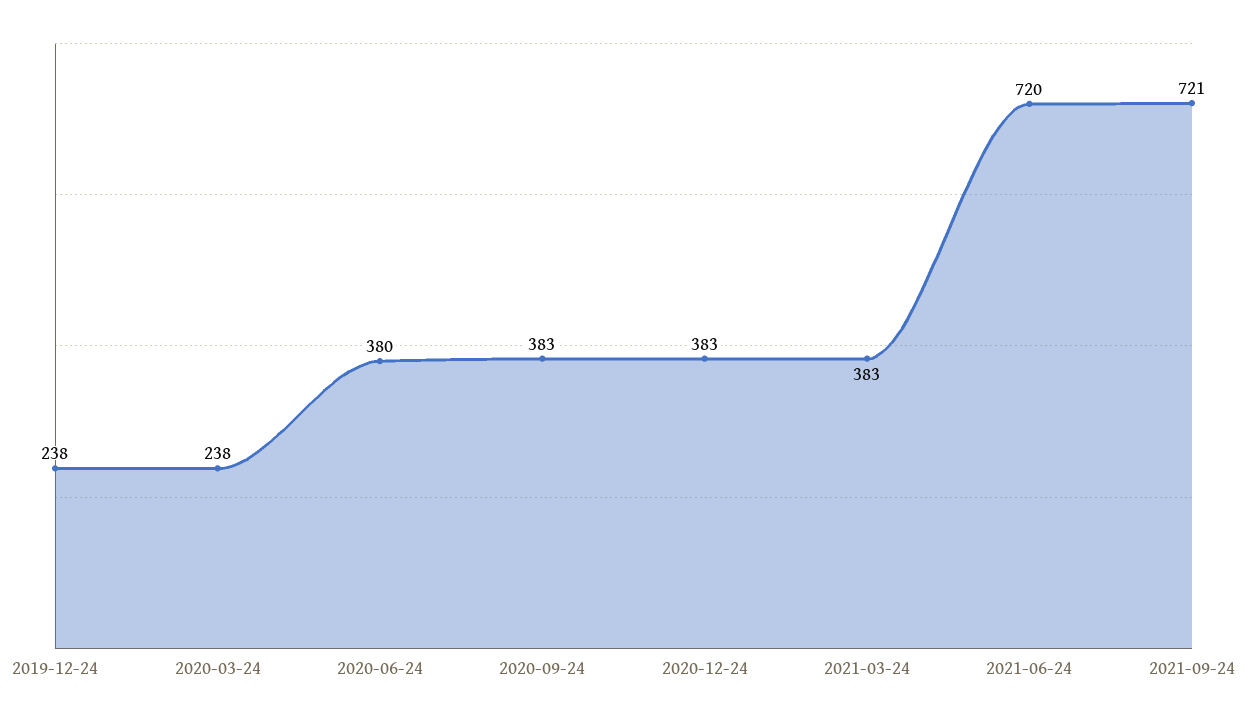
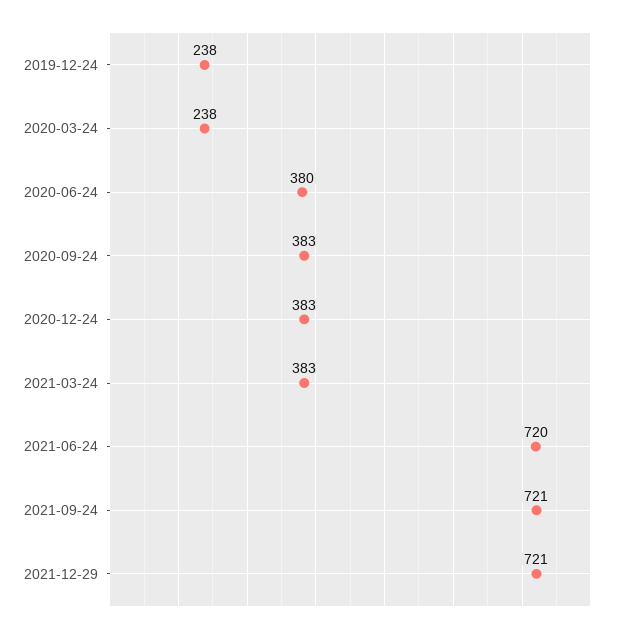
2021-12-29: none -> 721

